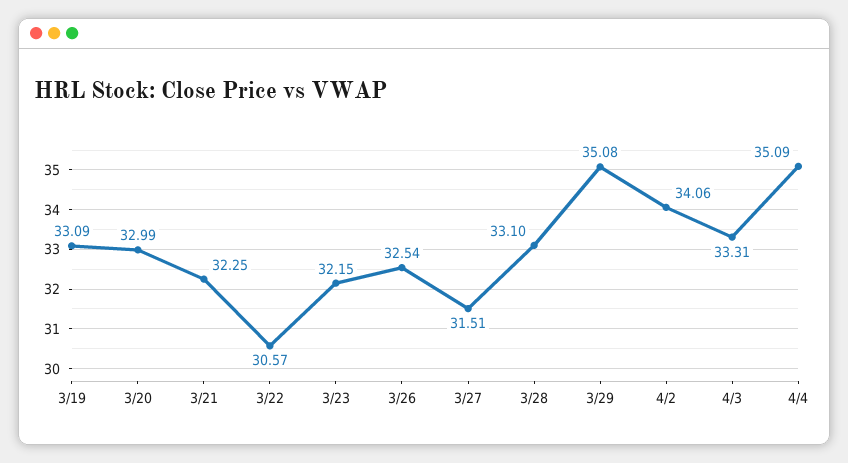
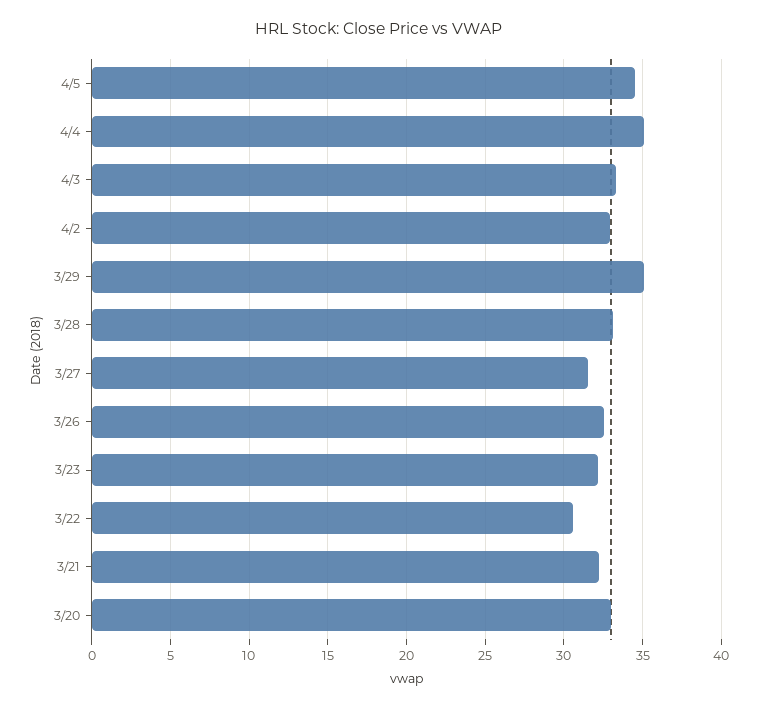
3/19: 33.09 -> none
4/2: 34.06 -> 33
4/5: none -> 34.5

